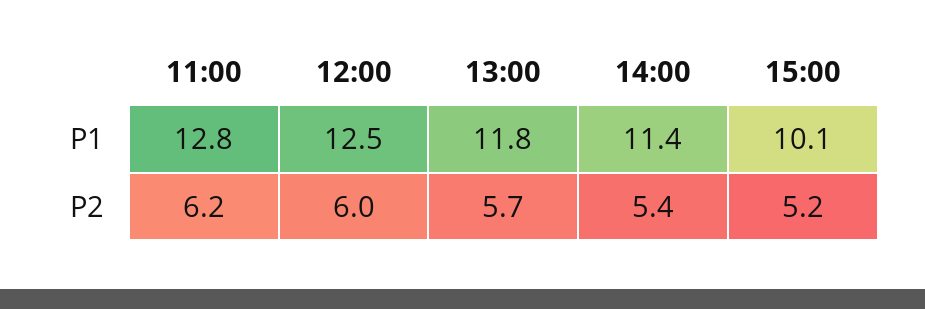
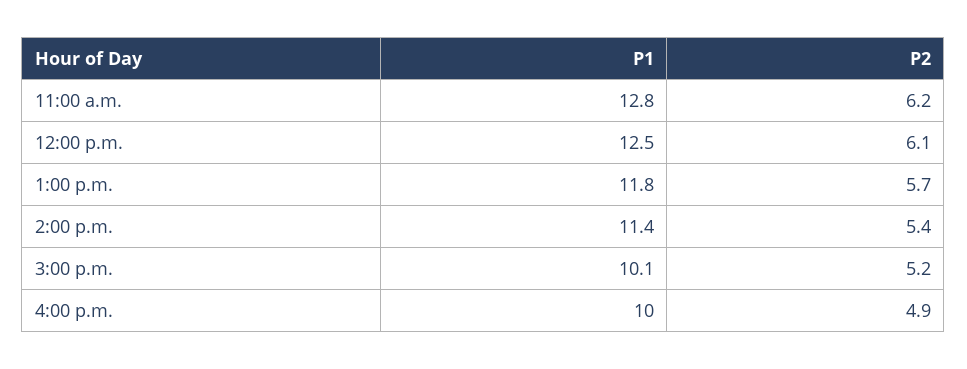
12:00, P2: 6 -> 6.1
4:00 p.m., P1: none -> 10
4:00 p.m., P2: none -> 4.9

